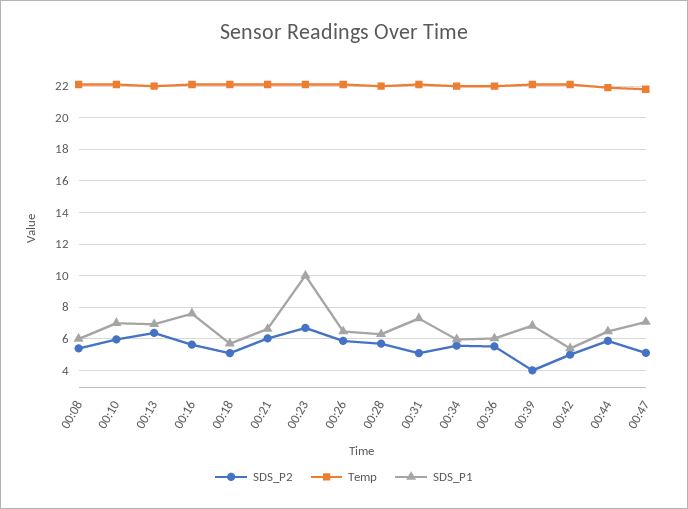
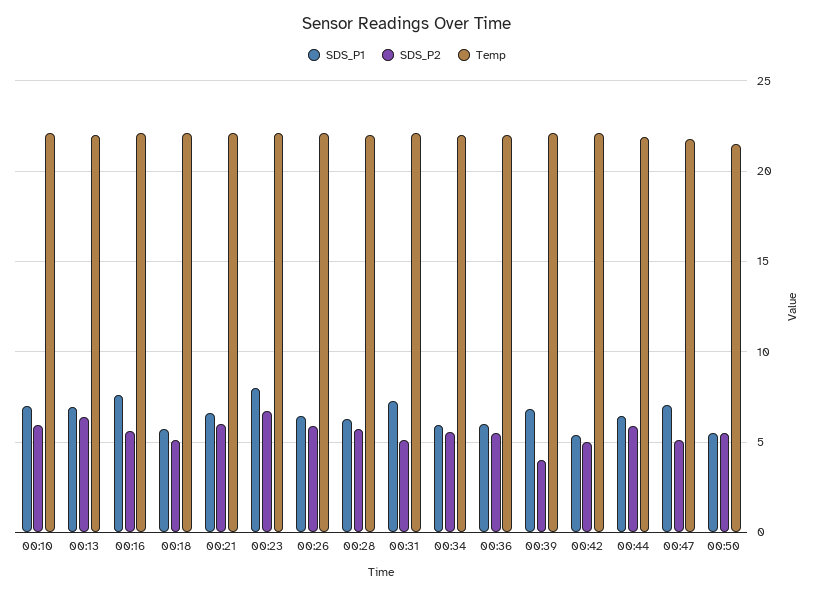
SDS_P2, 00:08: 5.5 -> none
Temp, 00:08: 22 -> none
SDS_P1, 00:08: 6 -> none
SDS_P1, 00:23: 10 -> 8
SDS_P1, 00:50: none -> 5.5
SDS_P2, 00:50: none -> 5.5
Temp, 00:50: none -> 21.5

